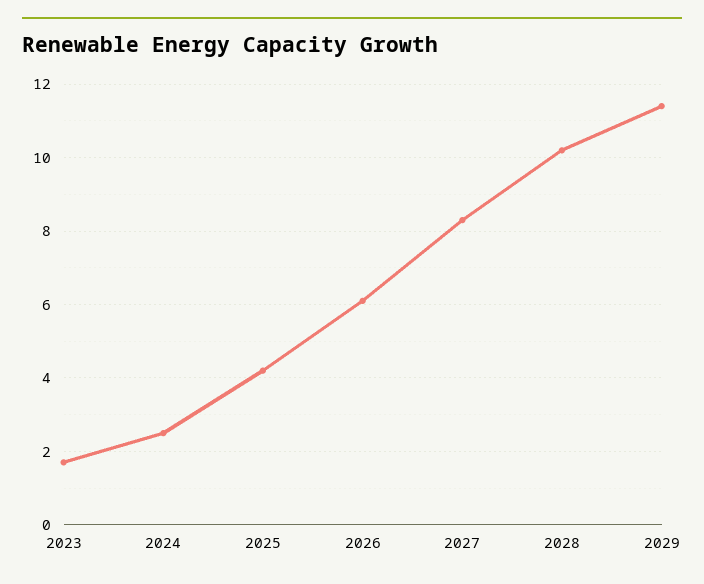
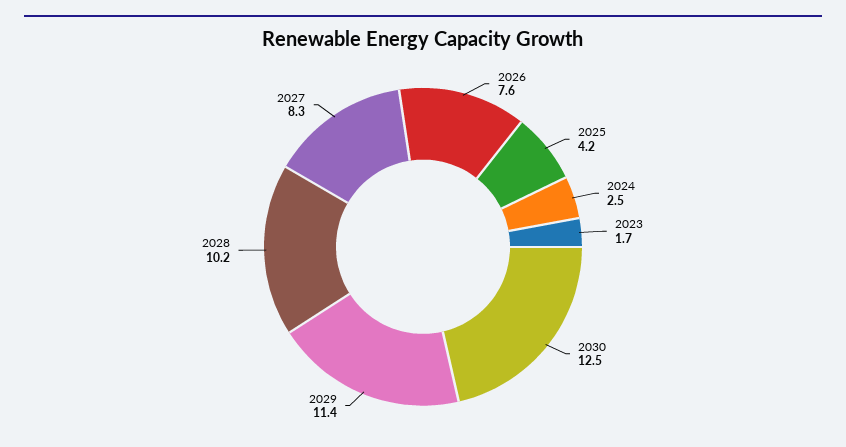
2026: 6 -> 7.6
2030: none -> 12.5

